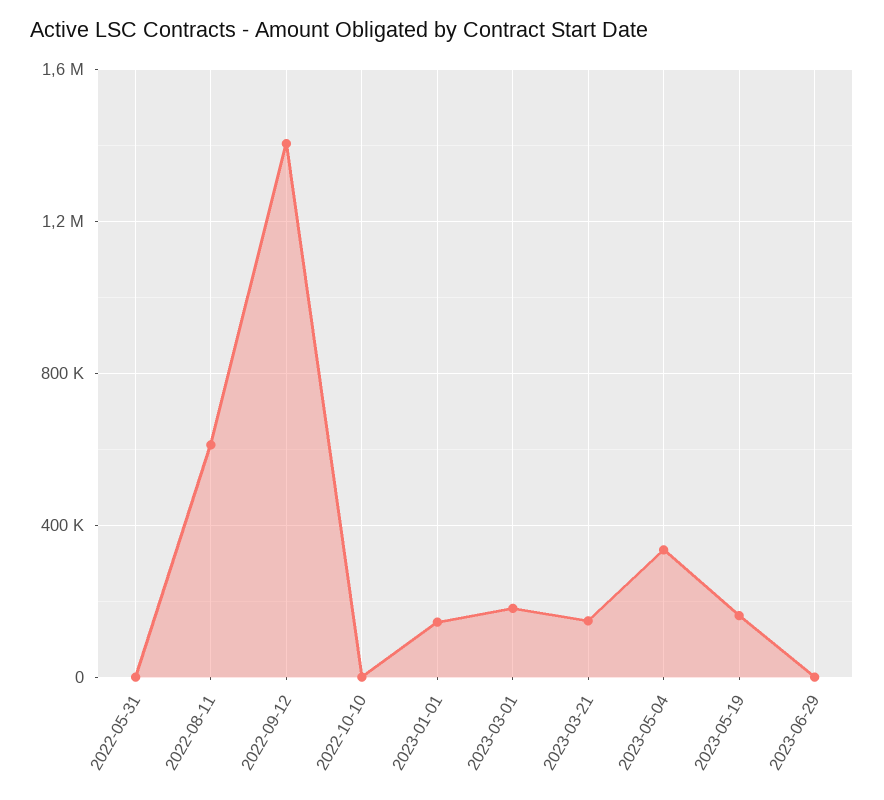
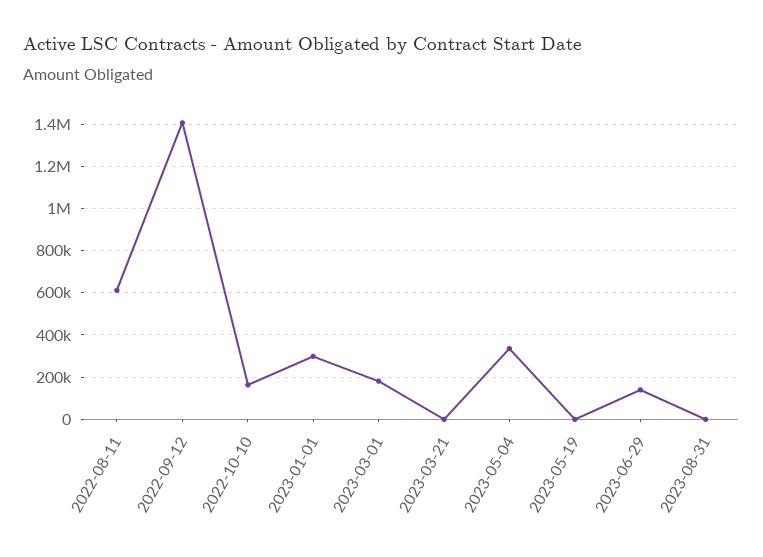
2022-05-31: 0 -> none
2022-10-10: 0 -> 150000
2023-01-01: 150000 -> 300000
2023-03-21: 150000 -> 0
2023-05-19: 150000 -> 0
2023-06-29: 0 -> 150000
2023-08-31: none -> 0

